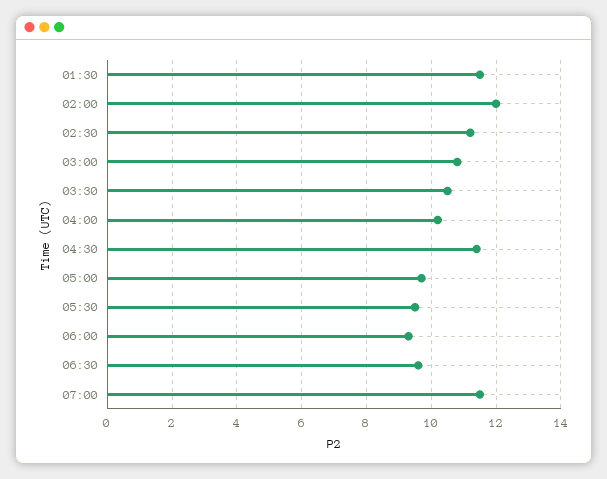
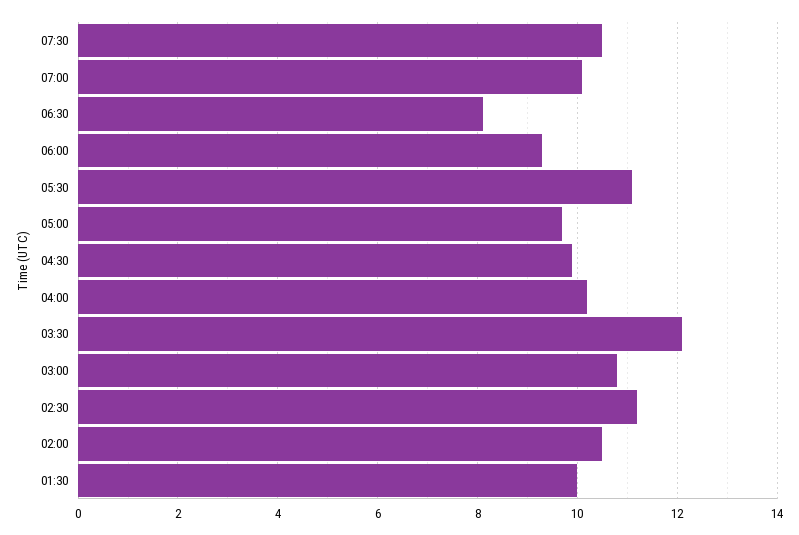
01:30: 11.5 -> 10
02:00: 12 -> 10.5
03:30: 10.5 -> 12
04:30: 11.5 -> 10
05:30: 9.5 -> 11
06:30: 9.5 -> 8
07:00: 11.5 -> 10
07:30: none -> 10.5

